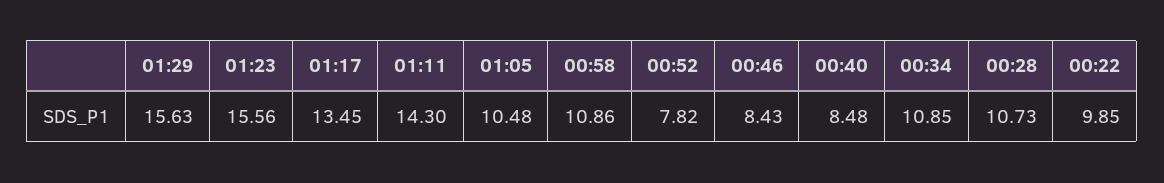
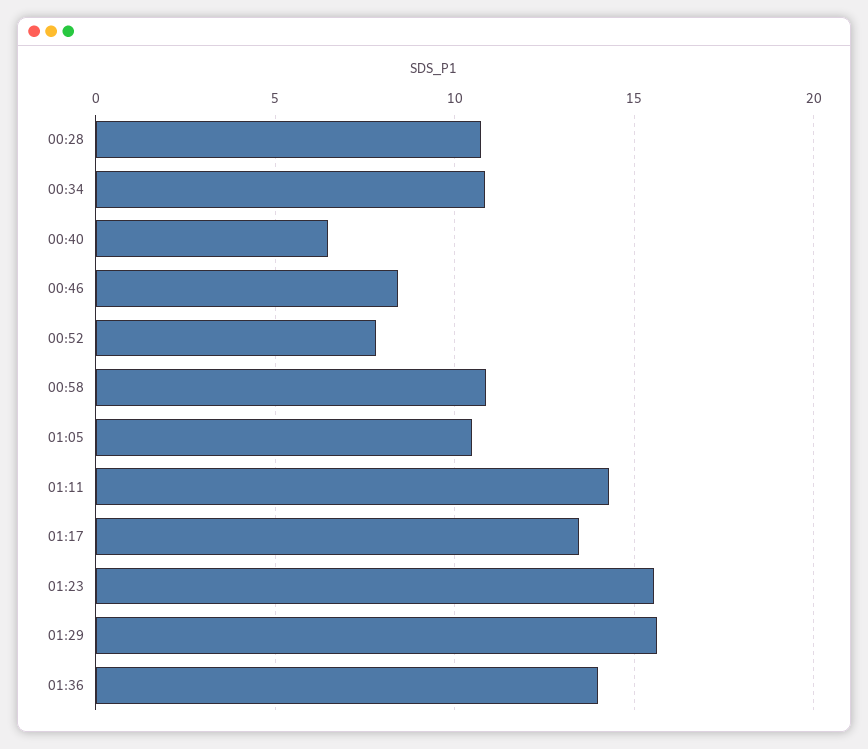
00:40: 8.48 -> 6.5
00:22: 9.85 -> none
01:36: none -> 14

